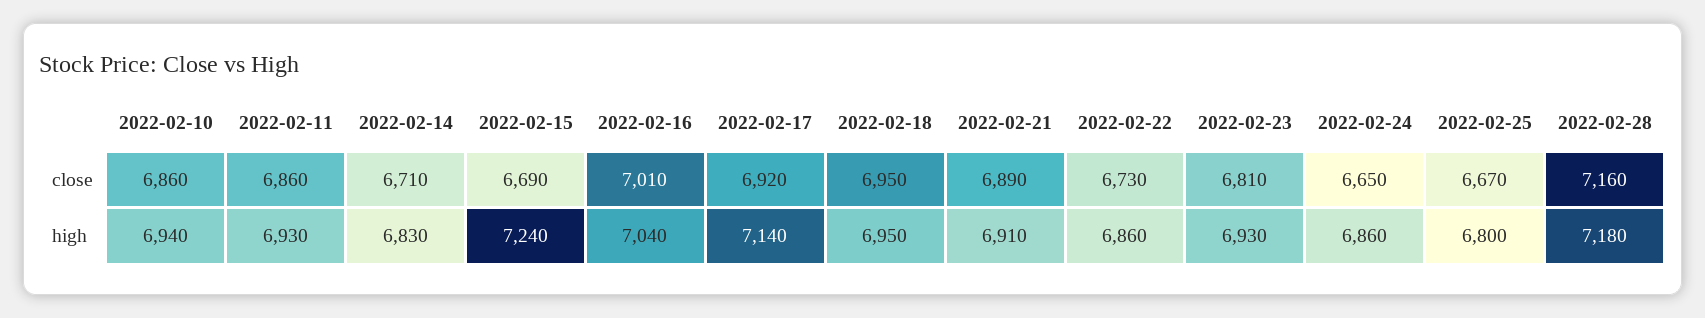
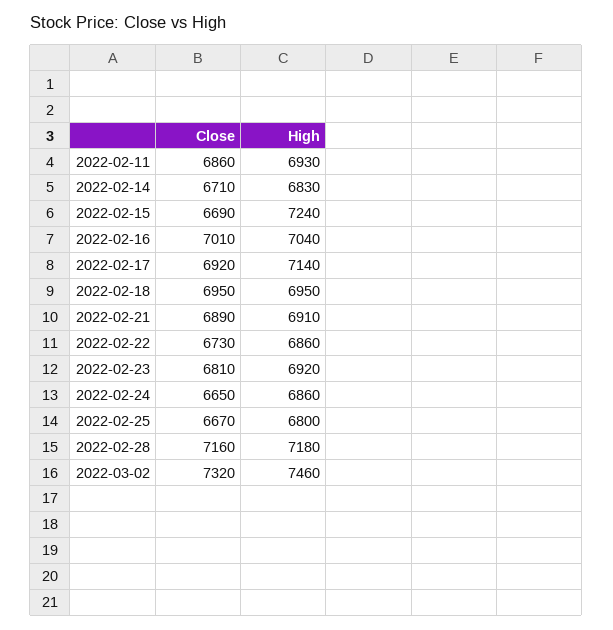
2022-02-10, close: 6860 -> none
2022-02-10, high: 6940 -> none
2022-02-23, high: 6930 -> 6920
2022-03-02, close: none -> 7320
2022-03-02, high: none -> 7460

